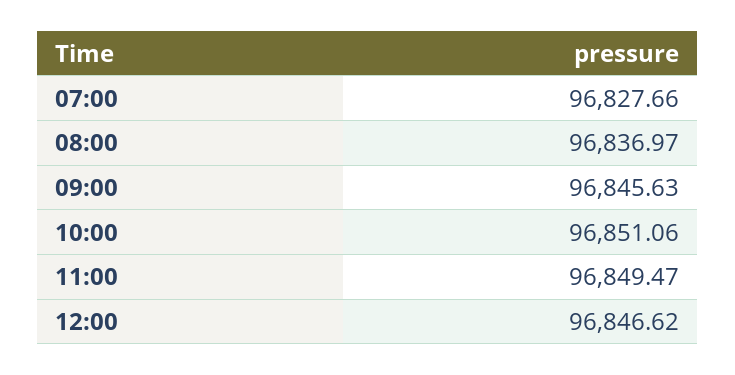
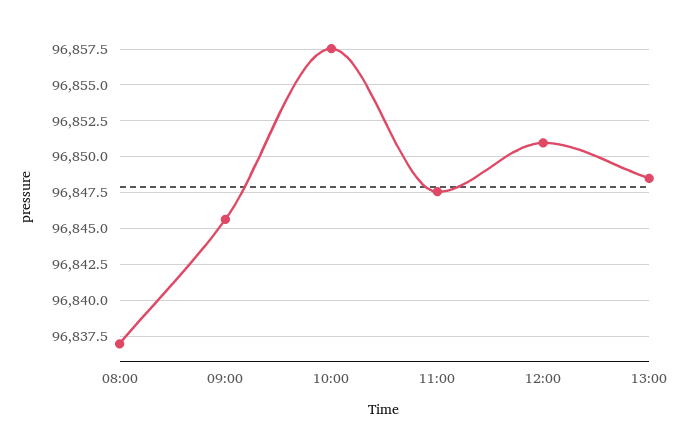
07:00: 96827.66 -> none
10:00: 96851.06 -> 96857.5
11:00: 96849.47 -> 96847.5
12:00: 96846.62 -> 96851
13:00: none -> 96848.5

